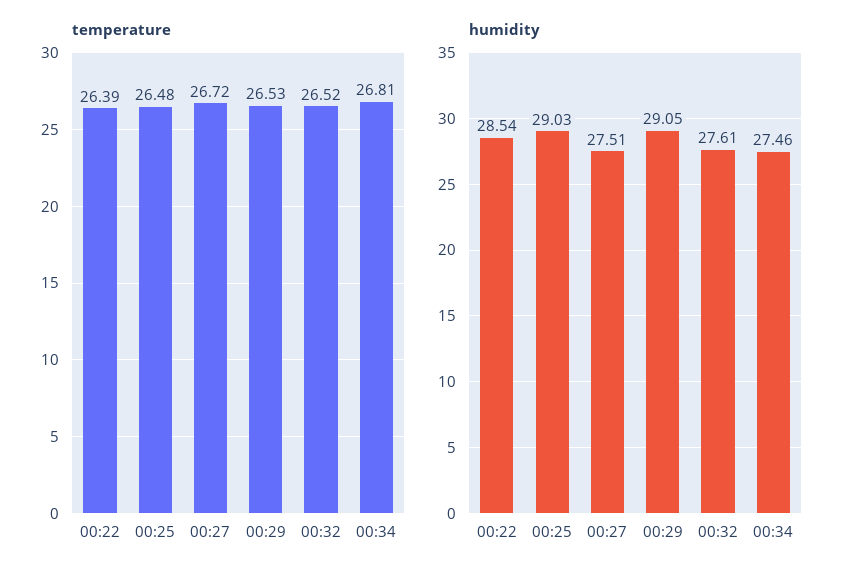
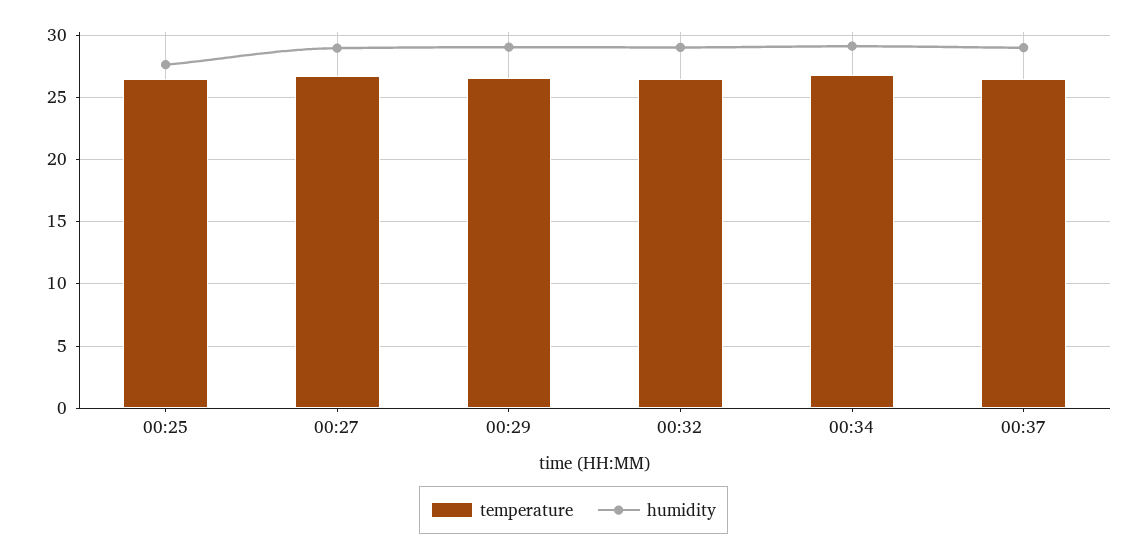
temperature, 00:22: 26.39 -> none
humidity, 00:22: 28.54 -> none
humidity, 00:25: 29.03 -> 27.5
humidity, 00:27: 27.51 -> 29
humidity, 00:32: 27.61 -> 29
humidity, 00:34: 27.46 -> 29
temperature, 00:37: none -> 26.5
humidity, 00:37: none -> 29

